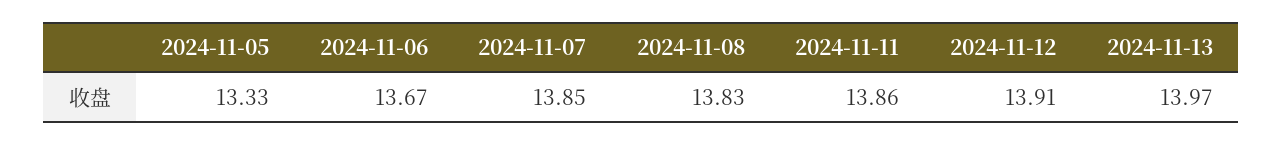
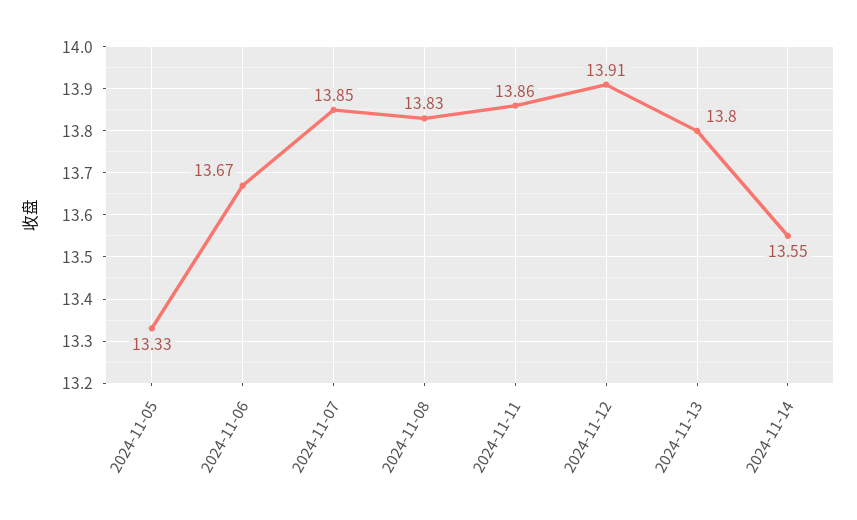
2024-11-13: 13.97 -> 13.8
2024-11-14: none -> 13.55

